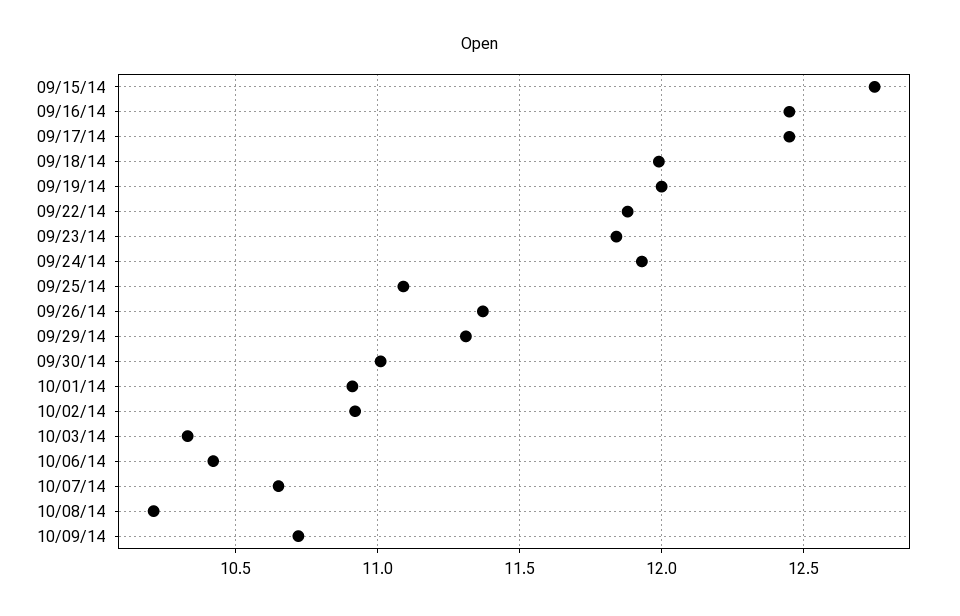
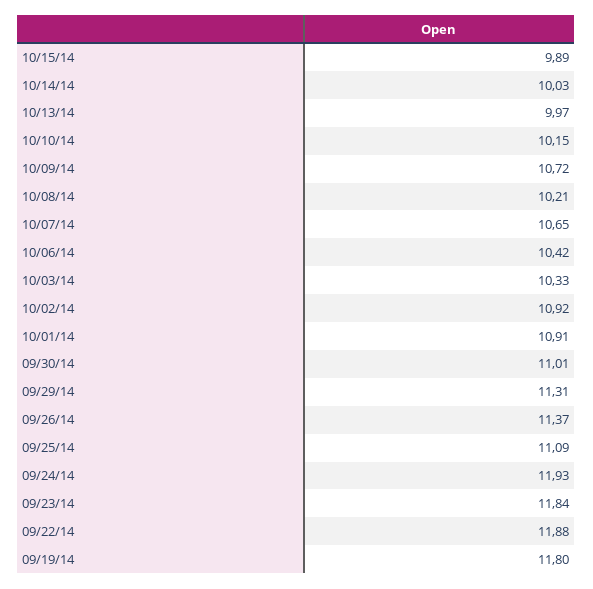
09/15/14: 12.75 -> none
09/16/14: 12.45 -> none
09/17/14: 12.45 -> none
09/18/14: 12 -> none
09/19/14: 12 -> 11.8
10/15/14: none -> 9.89
10/14/14: none -> 10.03
10/13/14: none -> 9.97
10/10/14: none -> 10.15

